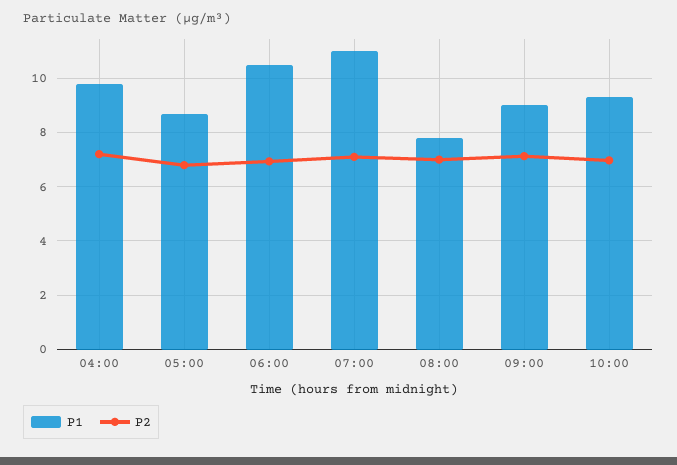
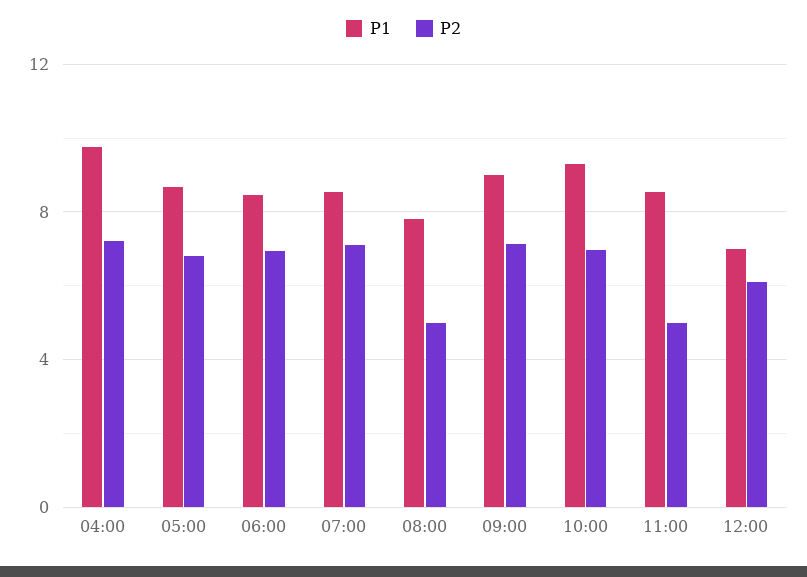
P1, 06:00: 10.5 -> 8.5
P1, 07:00: 11 -> 8.5
P2, 08:00: 7 -> 5
P1, 11:00: none -> 8.5
P2, 11:00: none -> 5
P1, 12:00: none -> 7
P2, 12:00: none -> 6

